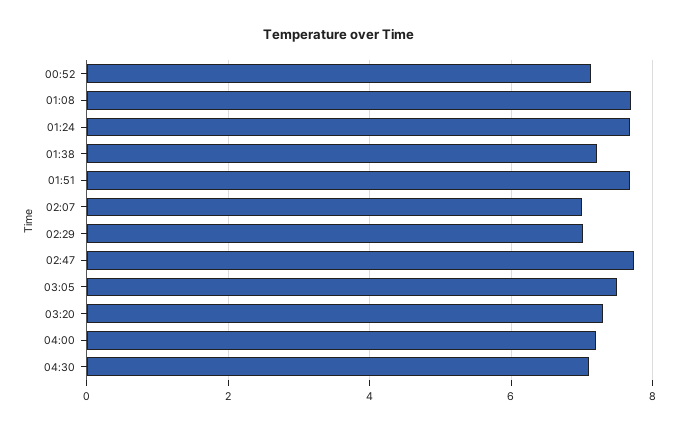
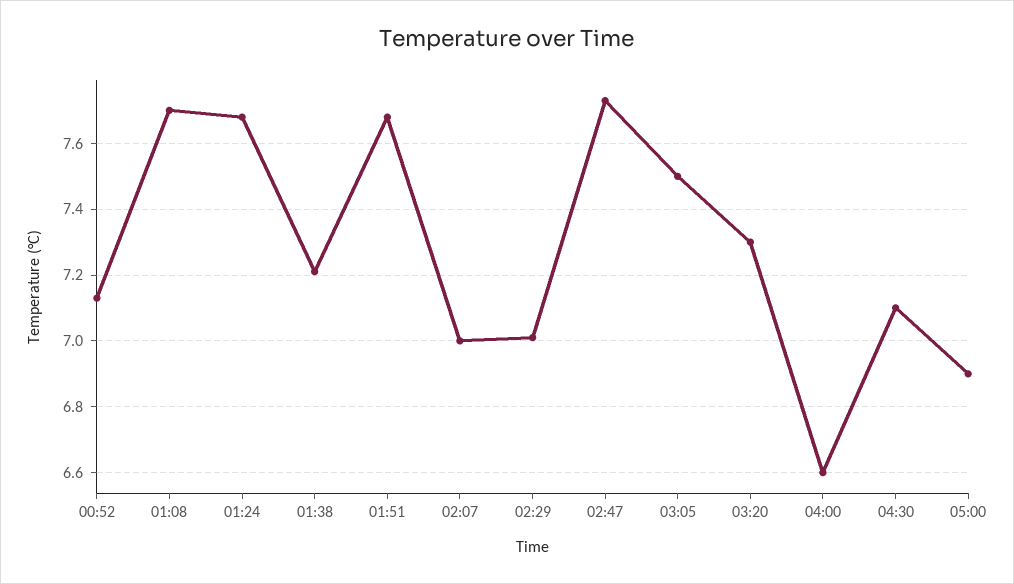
04:00: 7.2 -> 6.6
05:00: none -> 6.9

